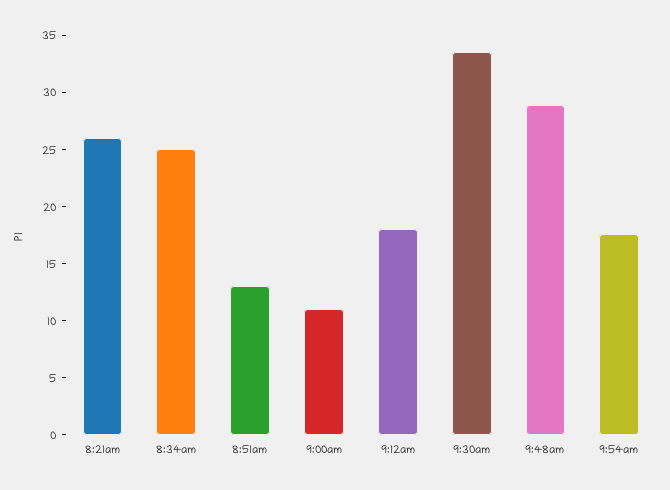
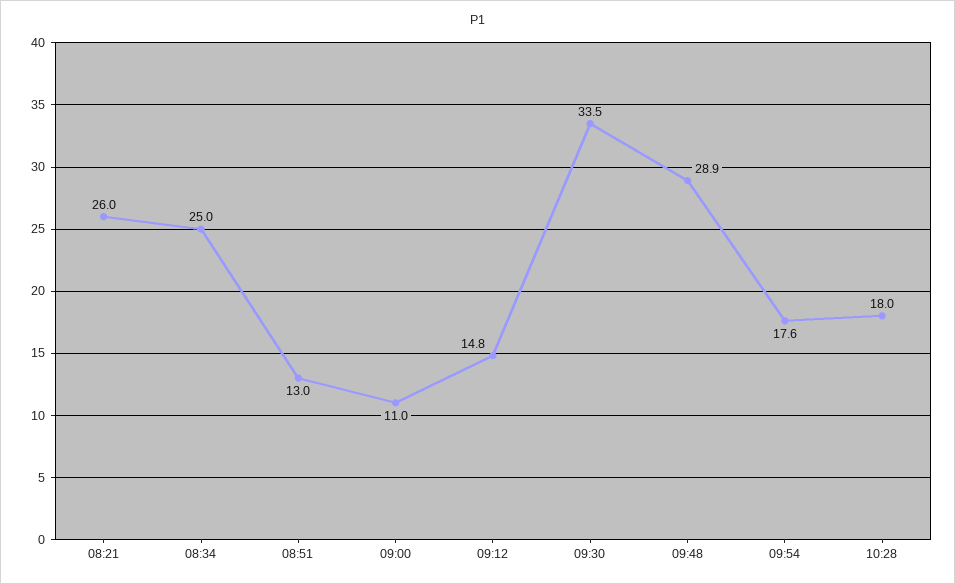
9:12am: 18 -> 14.8
10:28: none -> 18

